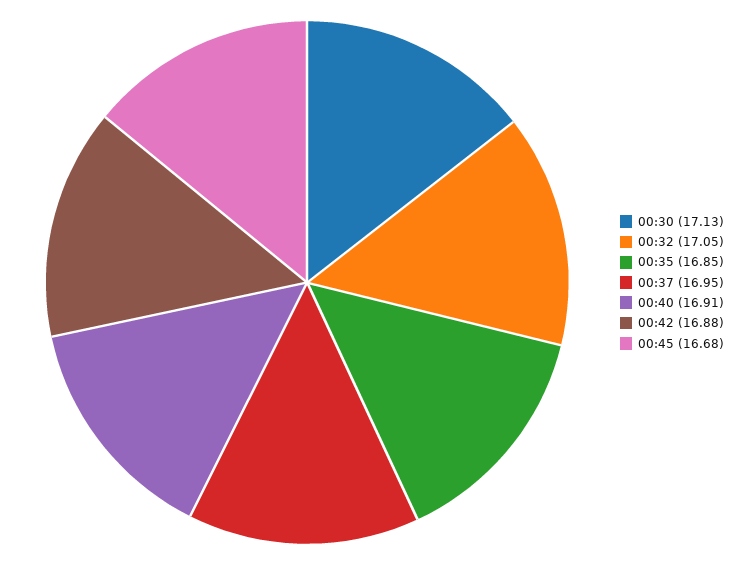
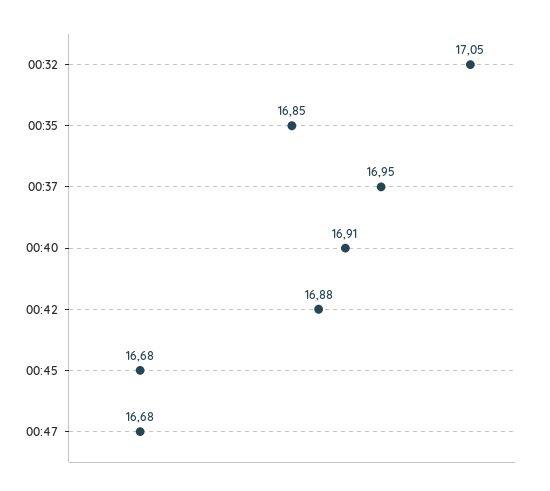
00:30: 17.13 -> none
00:47: none -> 16.68

